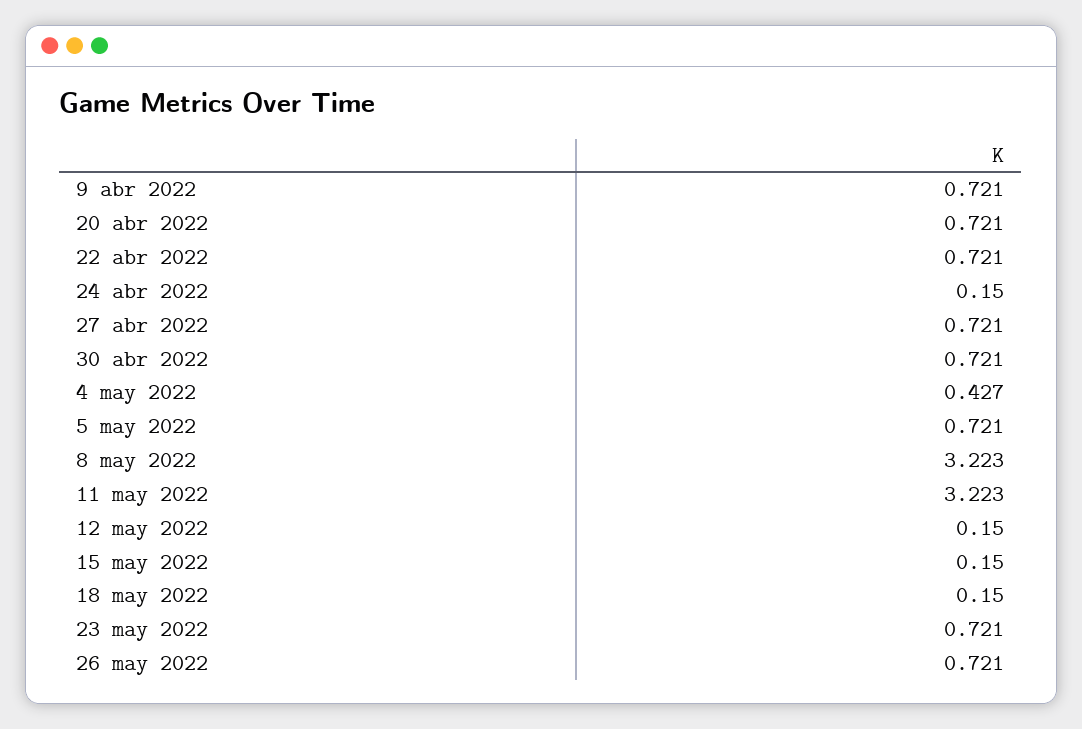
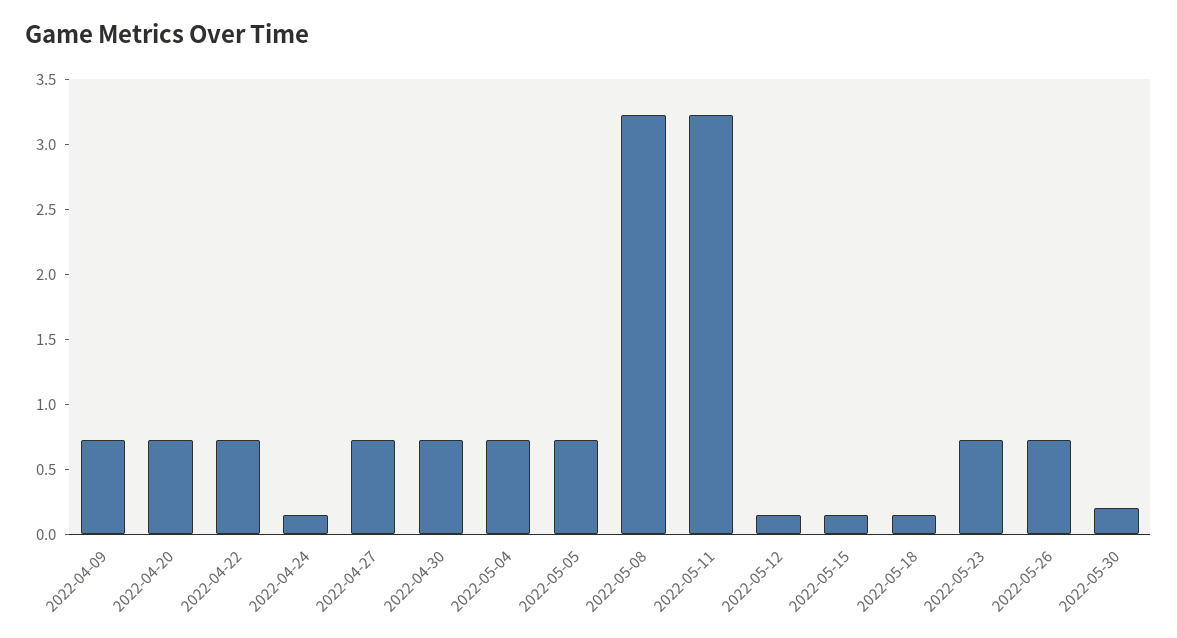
4 may 2022: 0.427 -> 0.7
2022-05-30: none -> 0.2

